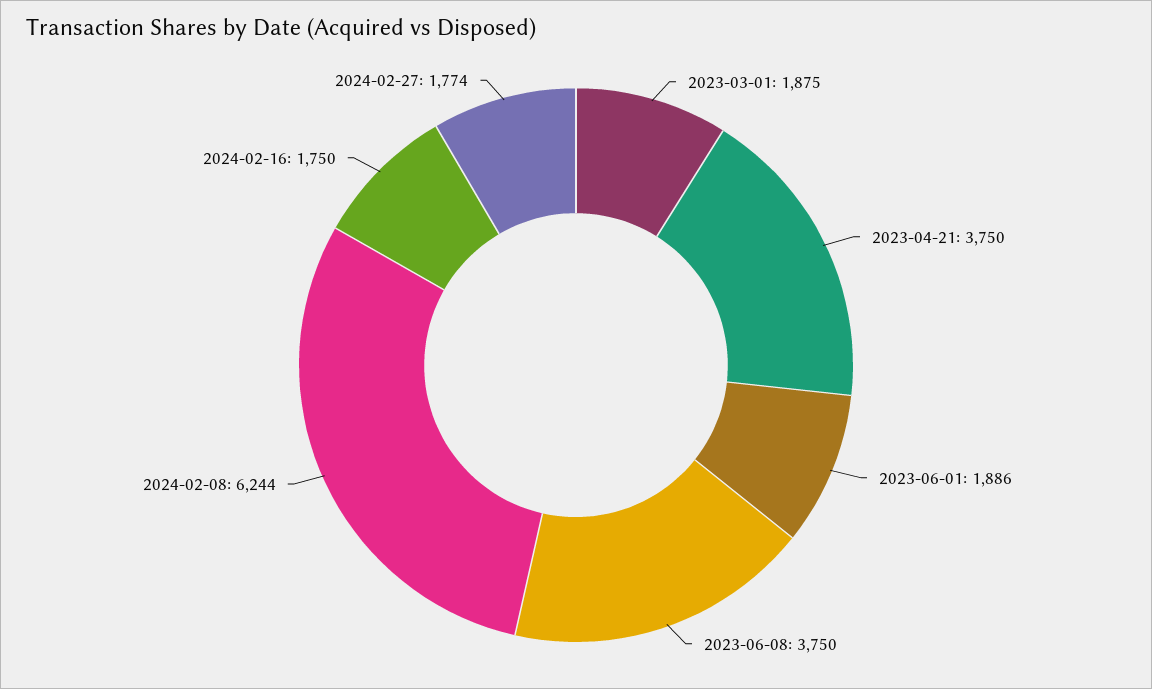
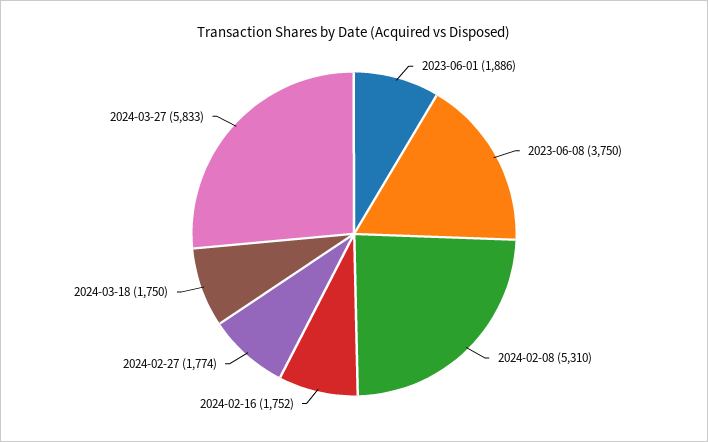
2023-03-01: 1875 -> none
2023-04-21: 3750 -> none
2024-02-08: 6244 -> 5310
2024-02-16: 1750 -> 1752
2024-03-18: none -> 1750
2024-03-27: none -> 5833

